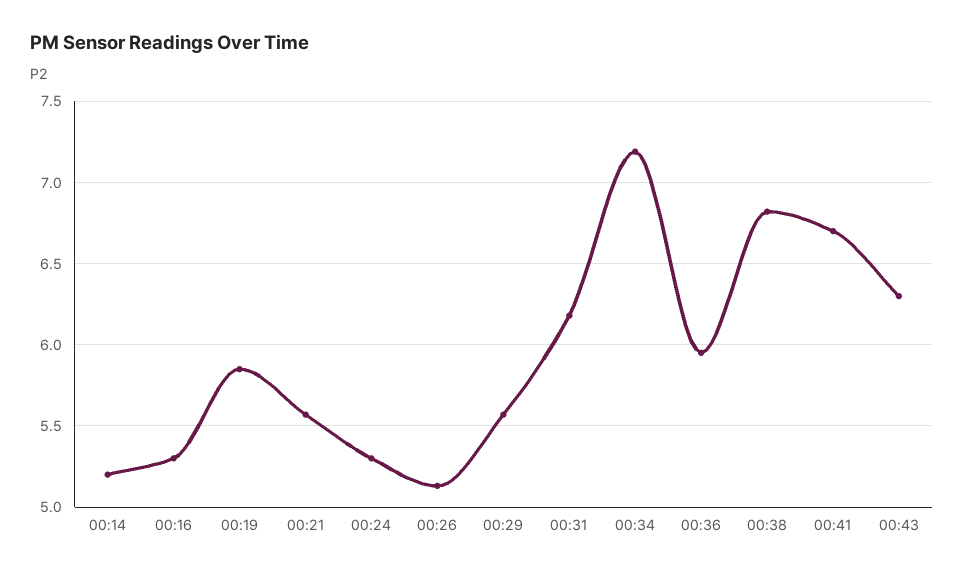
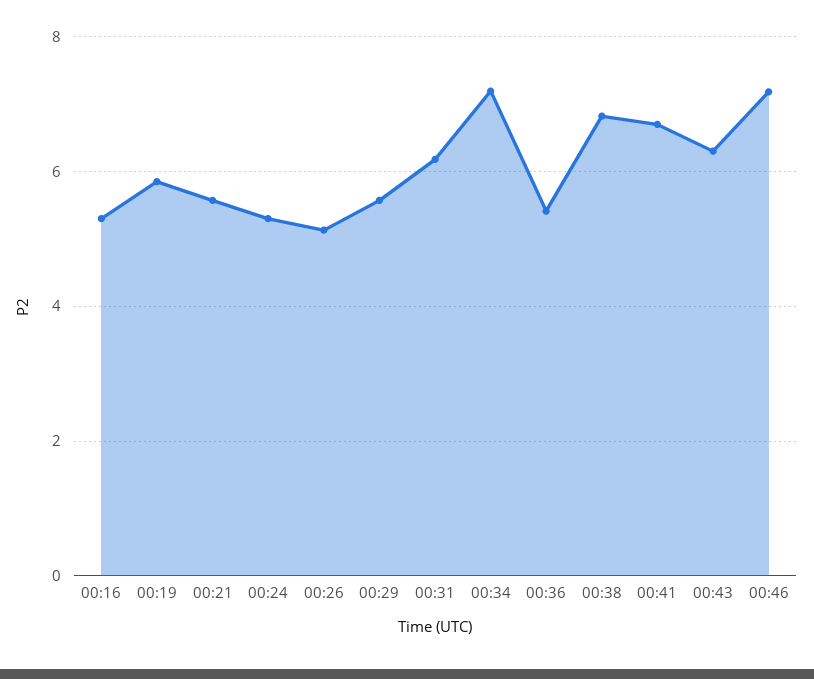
00:14: 5.2 -> none
00:36: 5.95 -> 5.4
00:46: none -> 7.2

